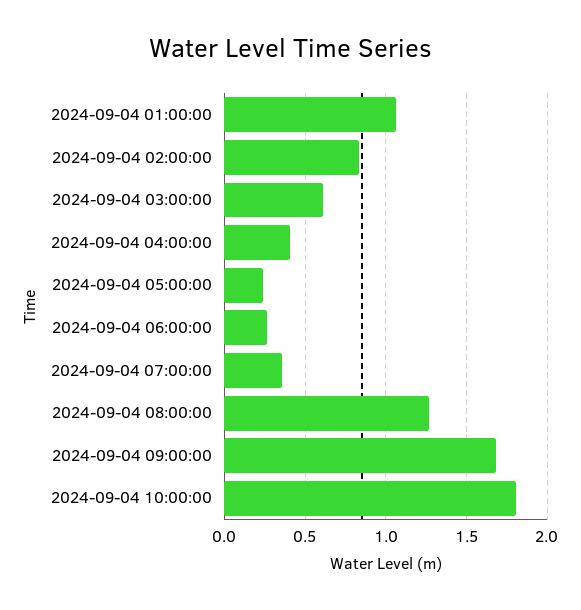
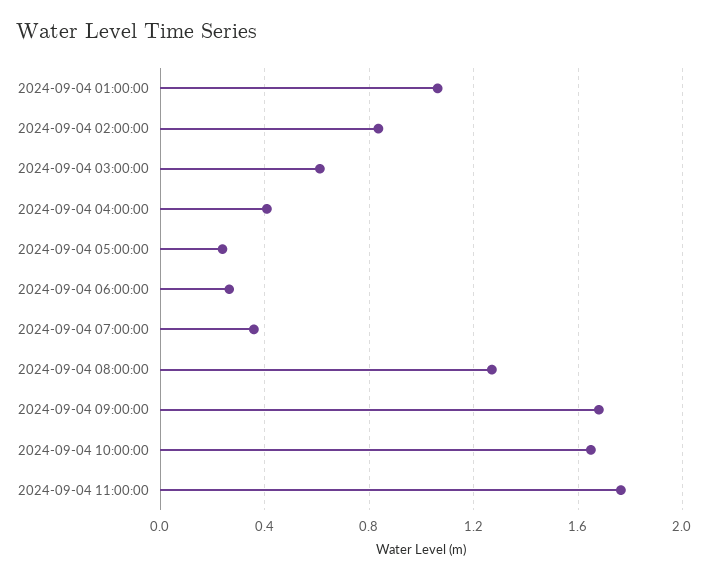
2024-09-04 10:00:00: 1.8 -> 1.65
2024-09-04 11:00:00: none -> 1.75

